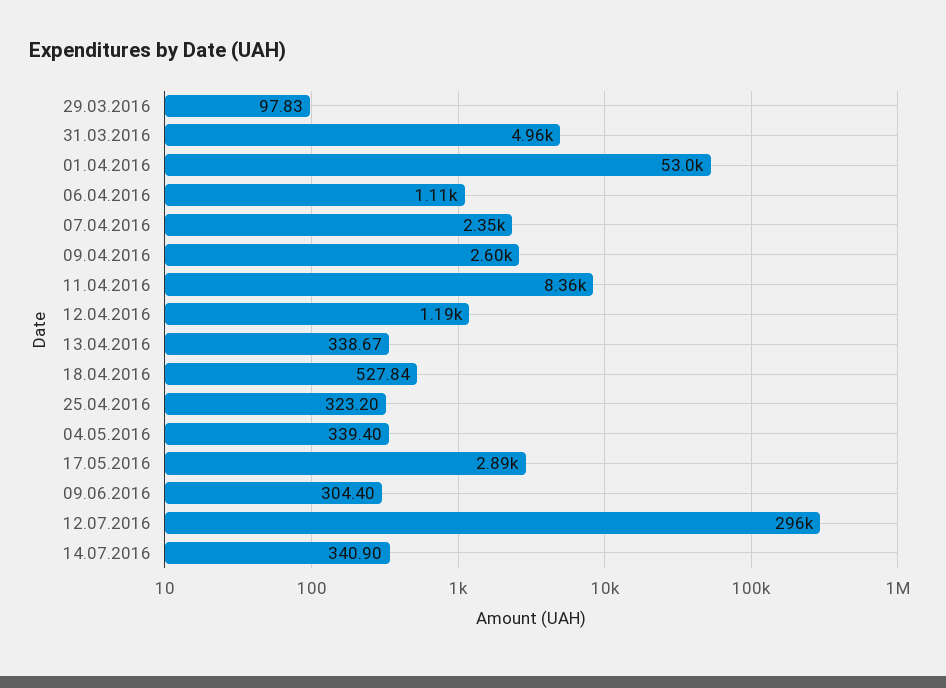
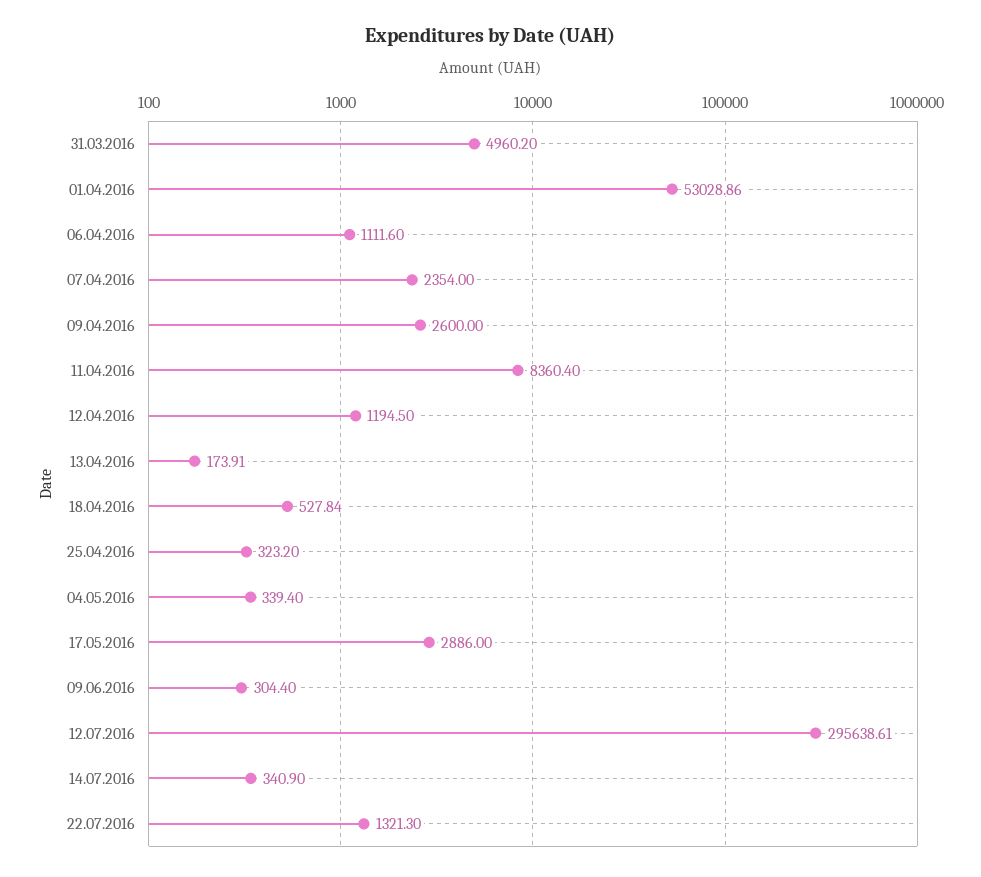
29.03.2016: 97.83 -> none
13.04.2016: 338.67 -> 173.91
22.07.2016: none -> 1321.3

